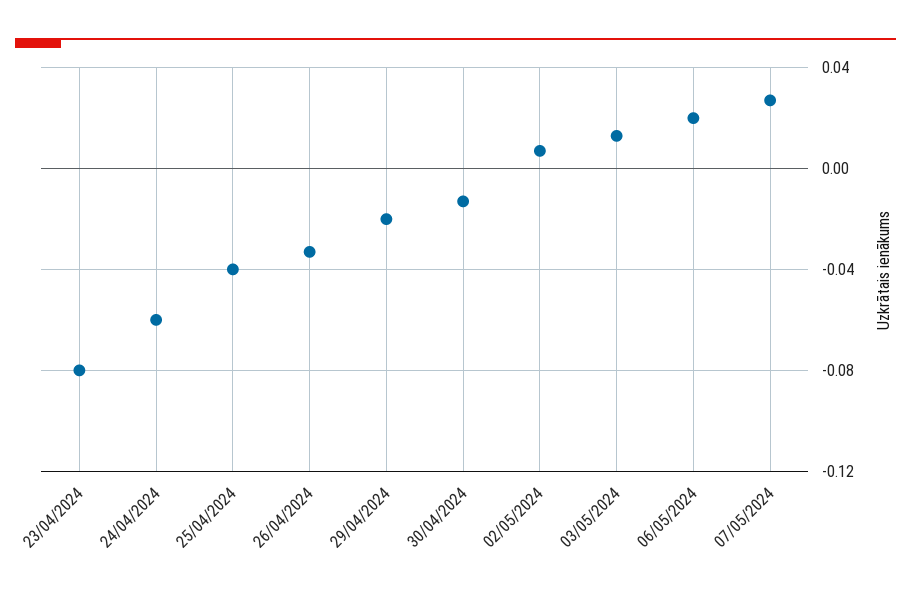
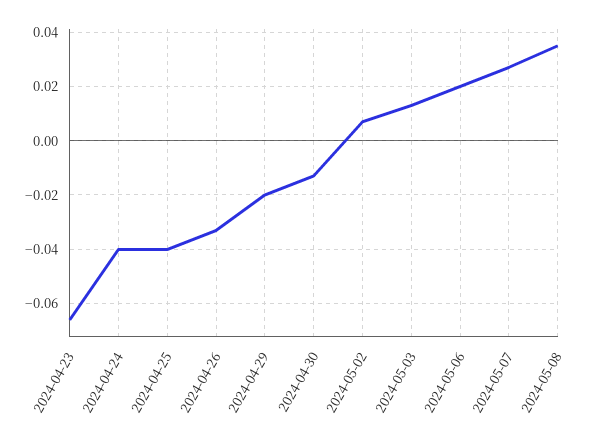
23/04/2024: -0.08 -> -0.065
24/04/2024: -0.06 -> -0.04
2024-05-08: none -> 0.035

